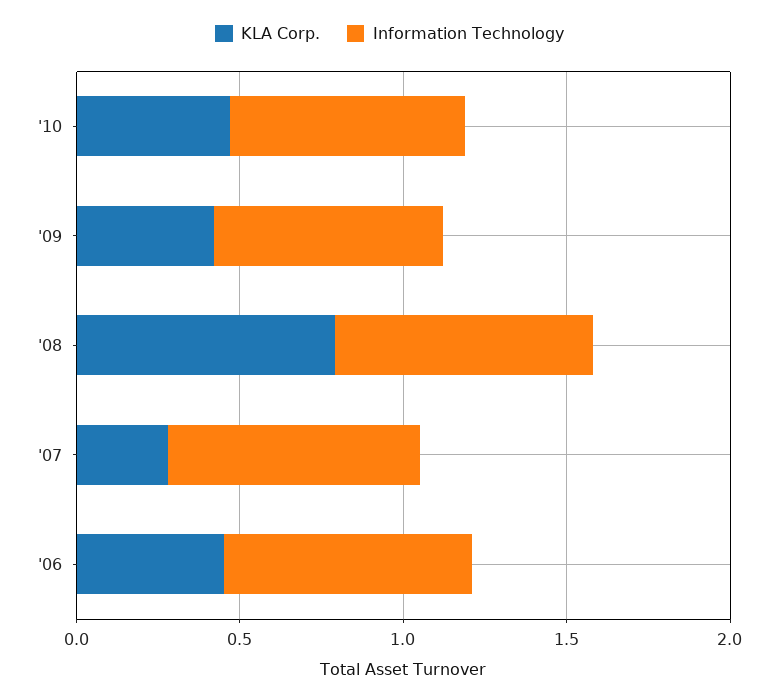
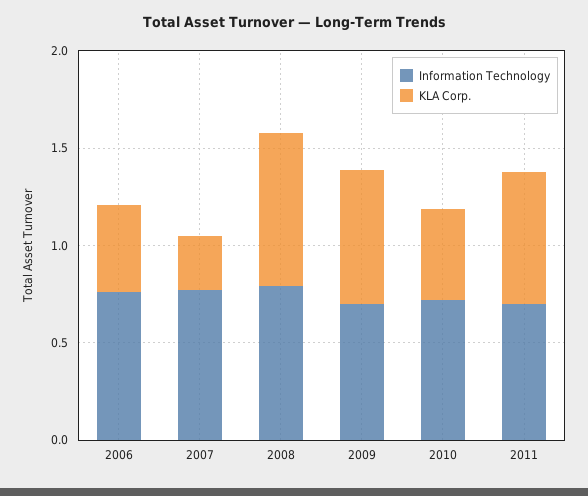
KLA Corp., '09: 0.4 -> 0.7
Information Technology, 2011: none -> 0.7
KLA Corp., 2011: none -> 0.7

